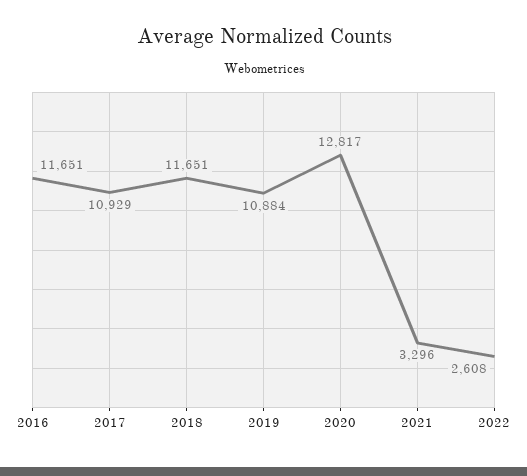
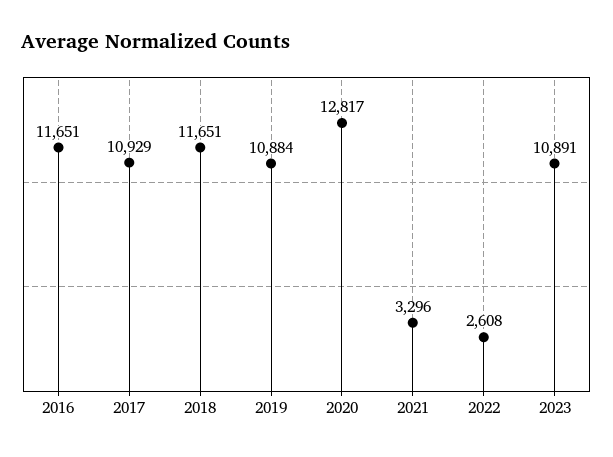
2023: none -> 10891

